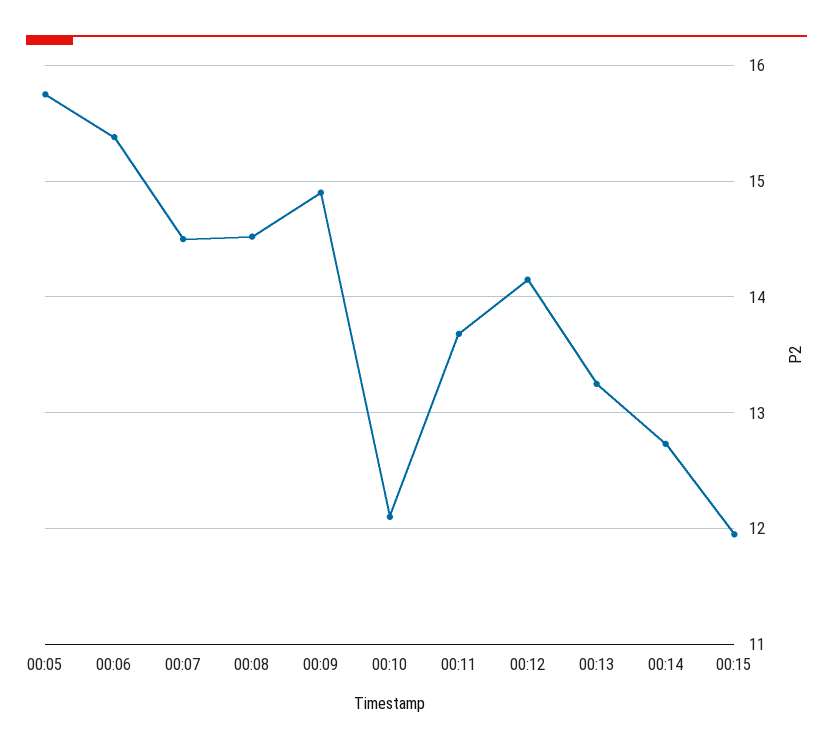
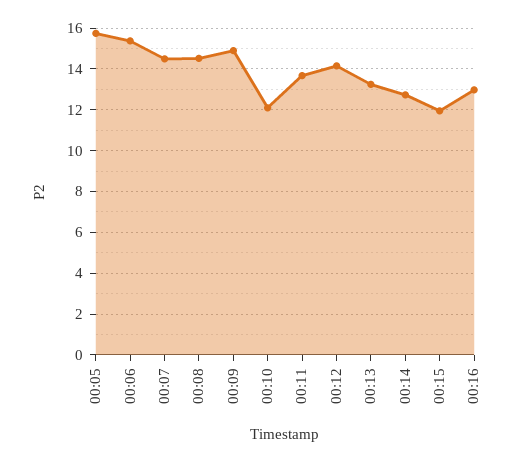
00:16: none -> 13

